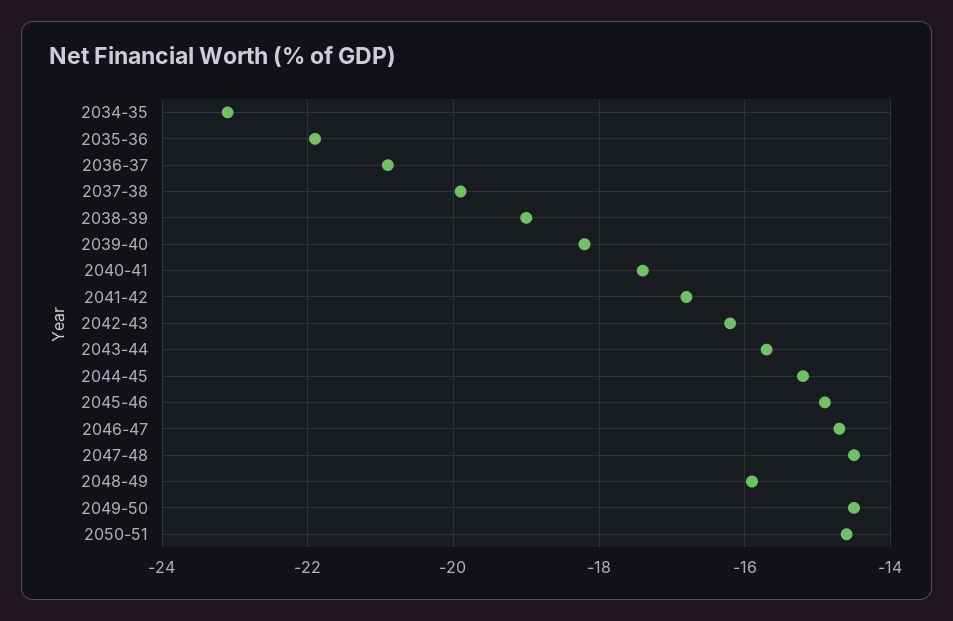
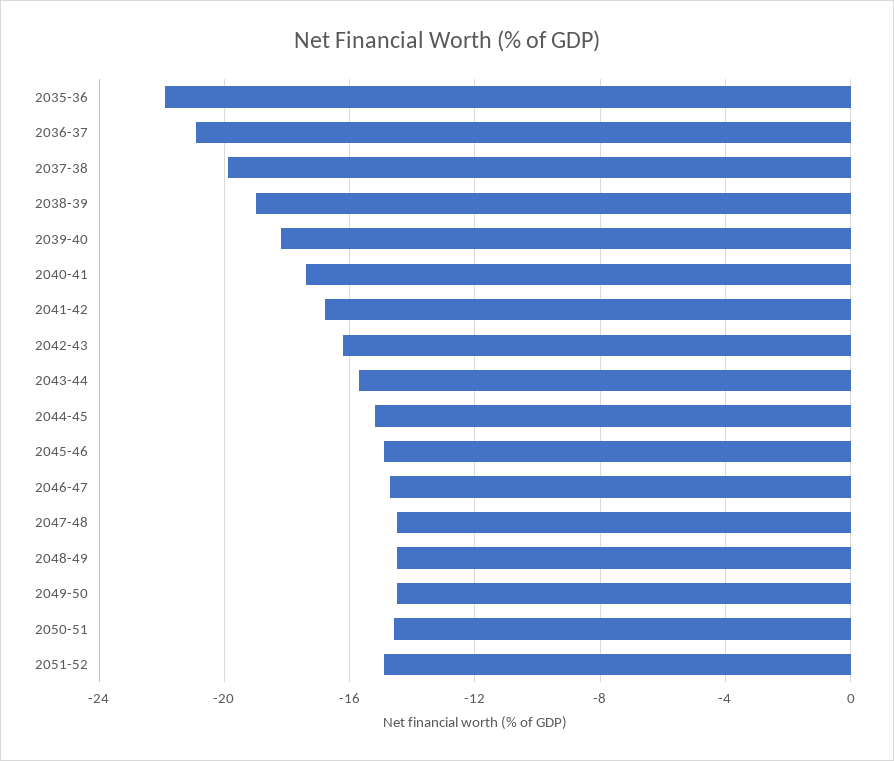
2034-35: -23 -> none
2048-49: -16 -> -14.5
2051-52: none -> -15

